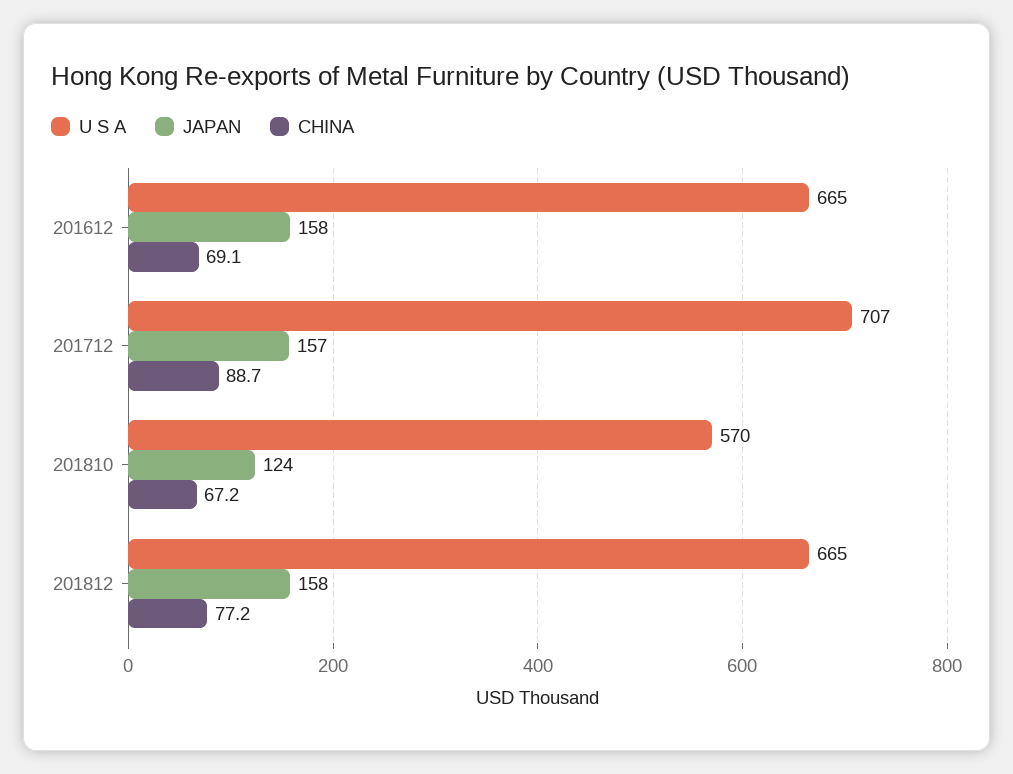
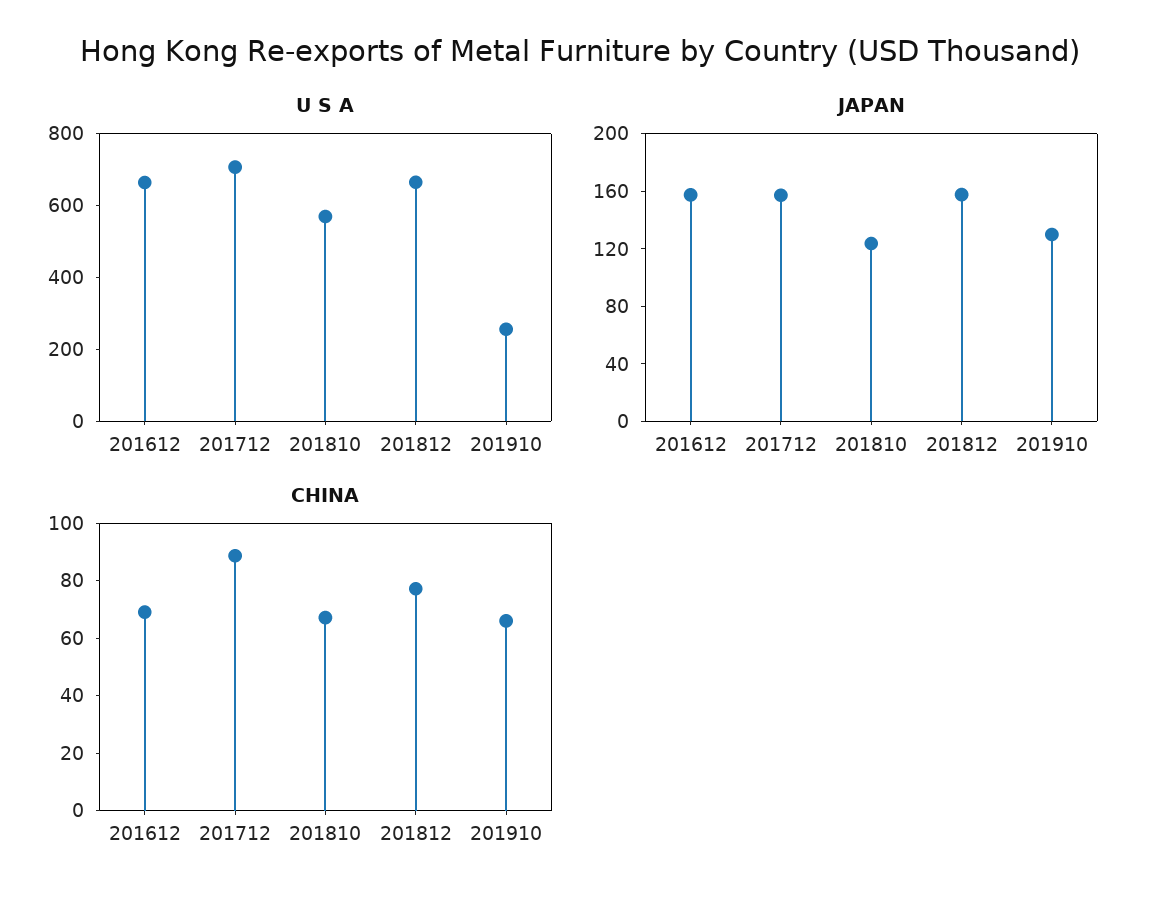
U S A, 201910: none -> 250
JAPAN, 201910: none -> 130
CHINA, 201910: none -> 65

